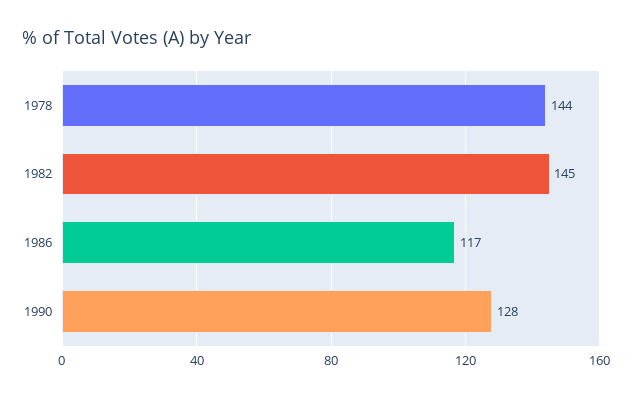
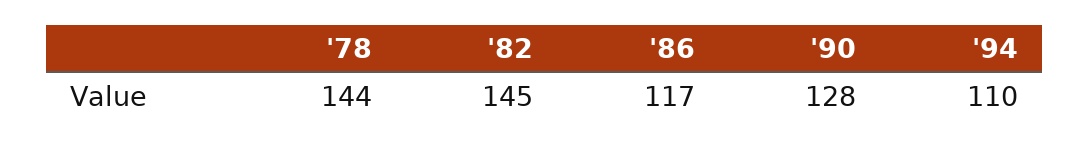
'94: none -> 110

